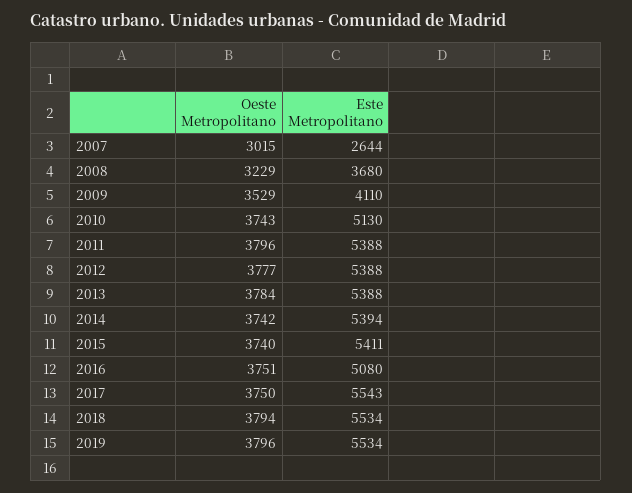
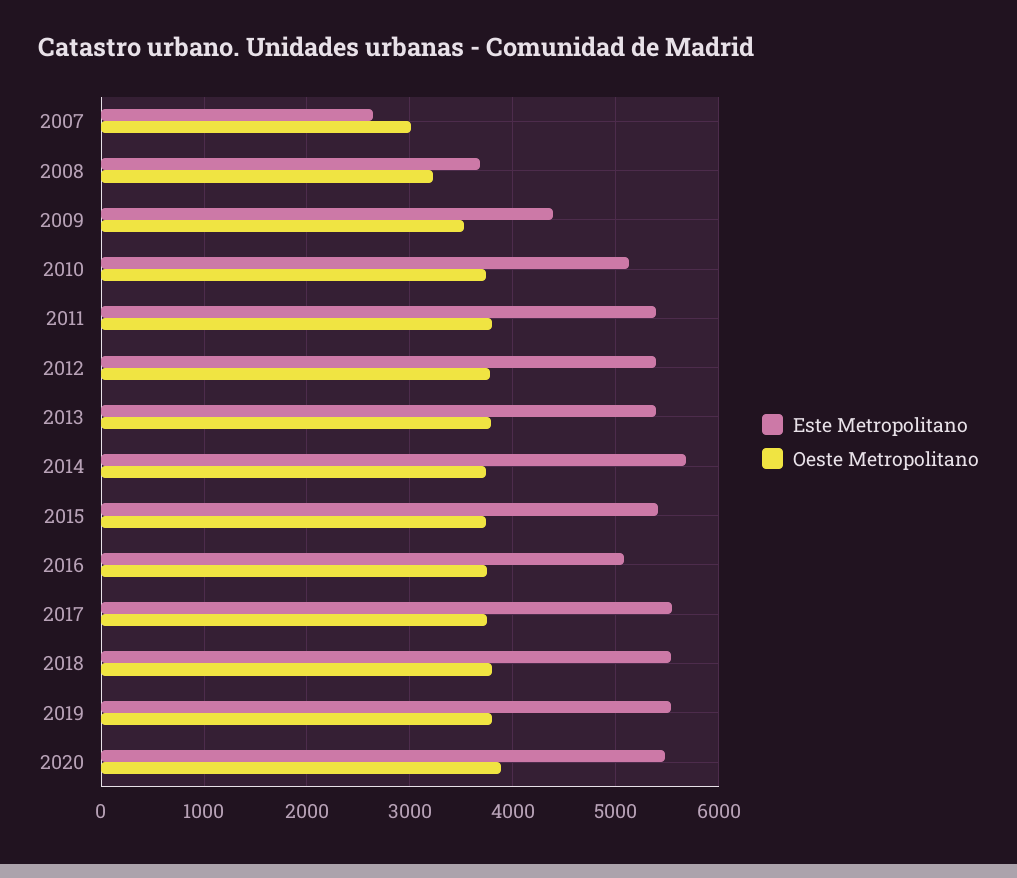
Este Metropolitano, 2009: 4110 -> 4400
Este Metropolitano, 2014: 5394 -> 5700
Este Metropolitano, 2020: none -> 5500
Oeste Metropolitano, 2020: none -> 3900

